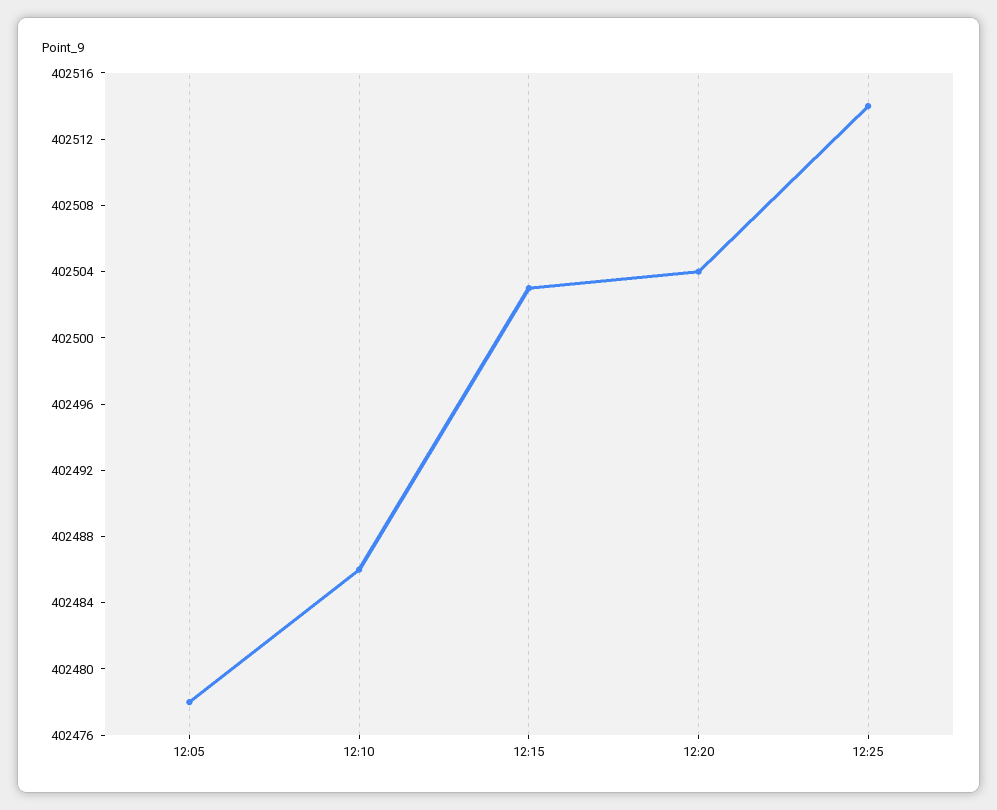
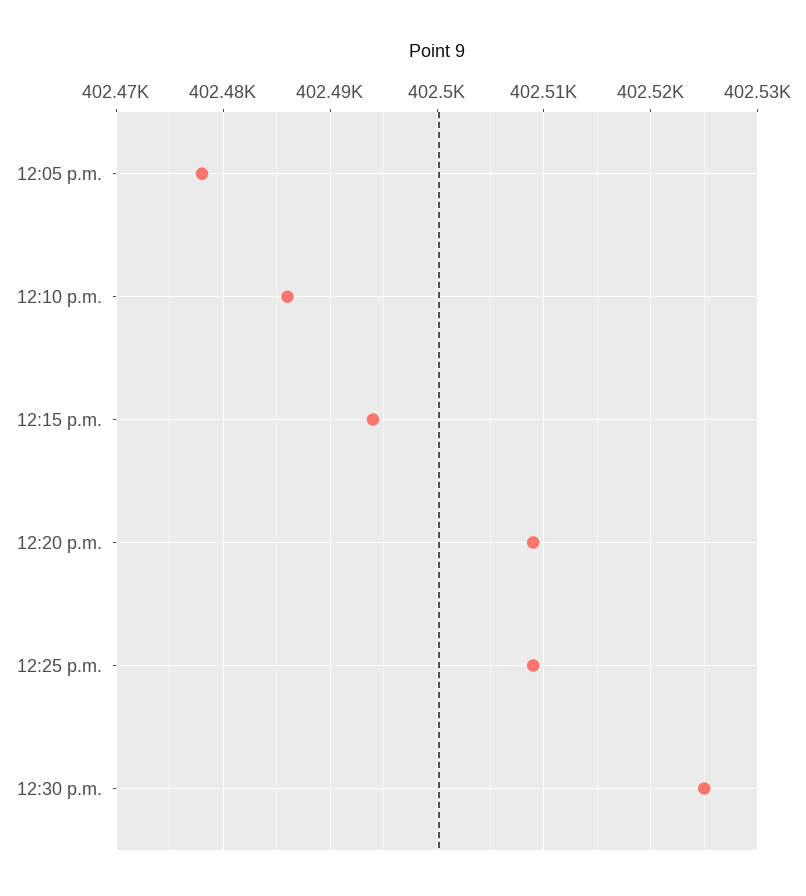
12:15: 402503 -> 402494
12:20: 402504 -> 402509
12:25: 402514 -> 402509
12:30 p.m.: none -> 402525

